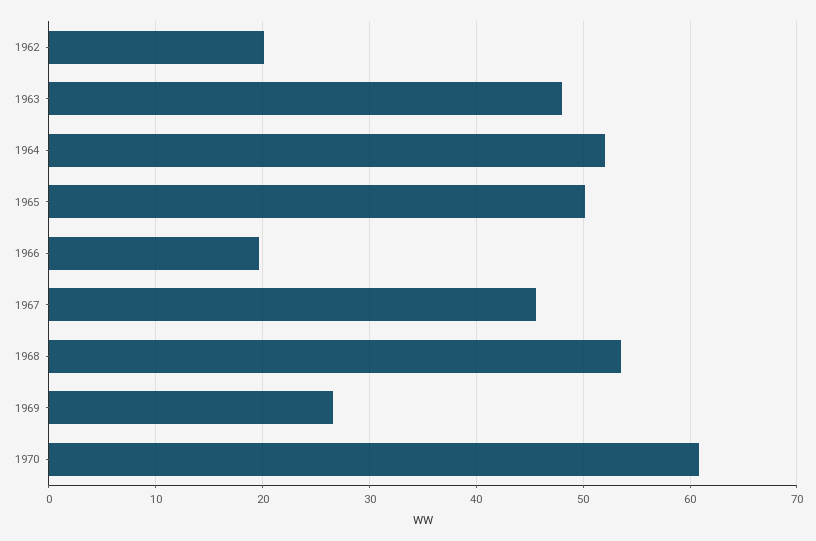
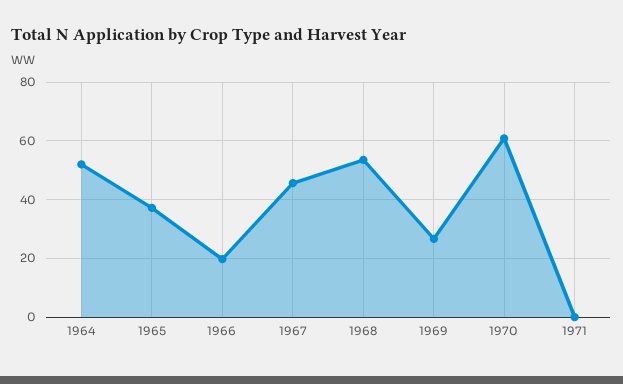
1962: 20 -> none
1963: 48 -> none
1965: 50 -> 37.5
1971: none -> 0

